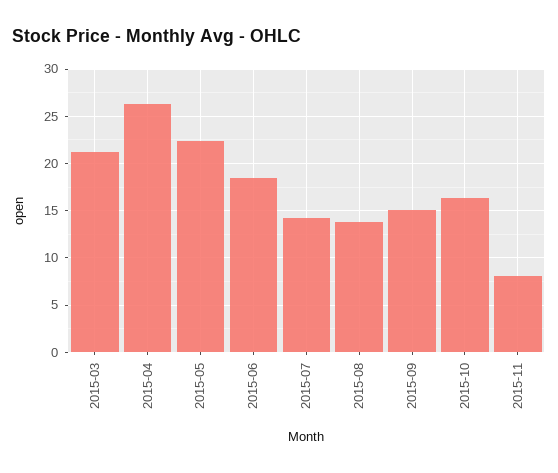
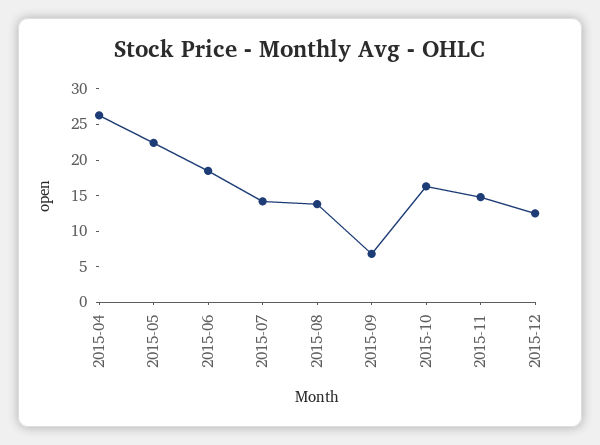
2015-03: 21 -> none
2015-09: 15 -> 7.5
2015-11: 8 -> 15
2015-12: none -> 12.5

